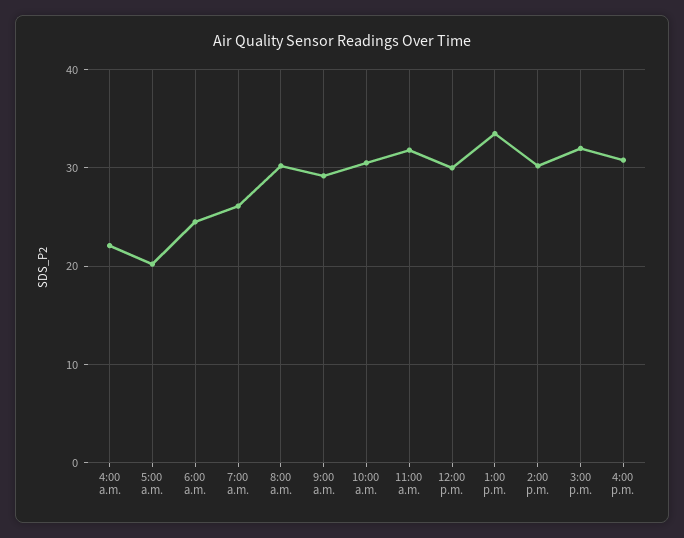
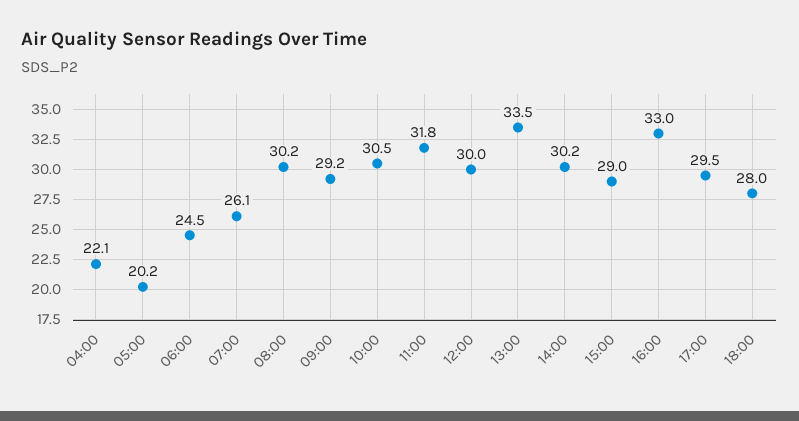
3:00 p.m.: 32 -> 29
4:00 p.m.: 31 -> 33
17:00: none -> 29.5
18:00: none -> 28

